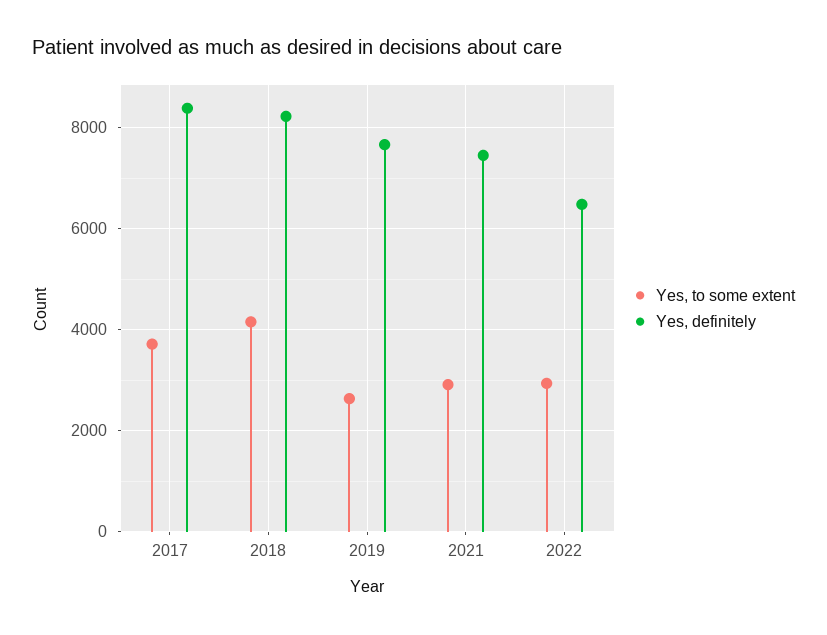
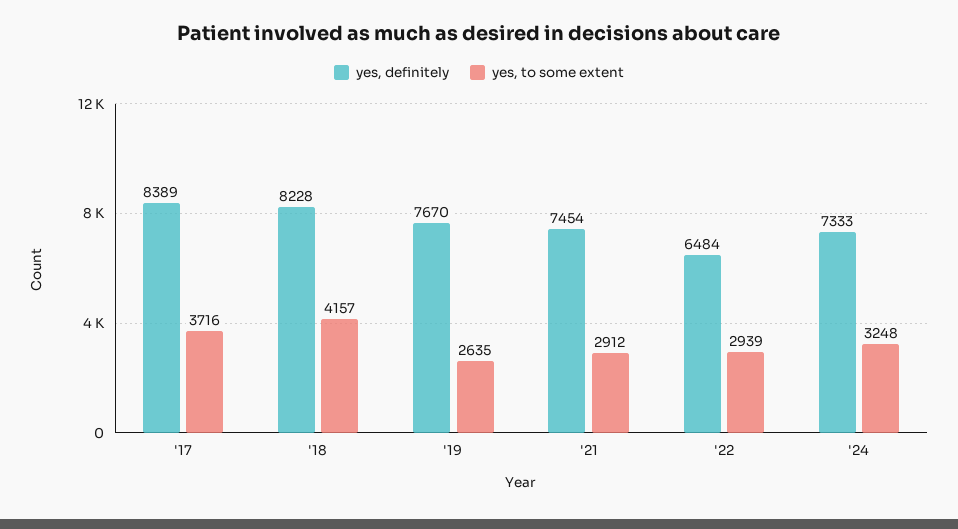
Yes, definitely, '24: none -> 7333
Yes, to some extent, '24: none -> 3248

